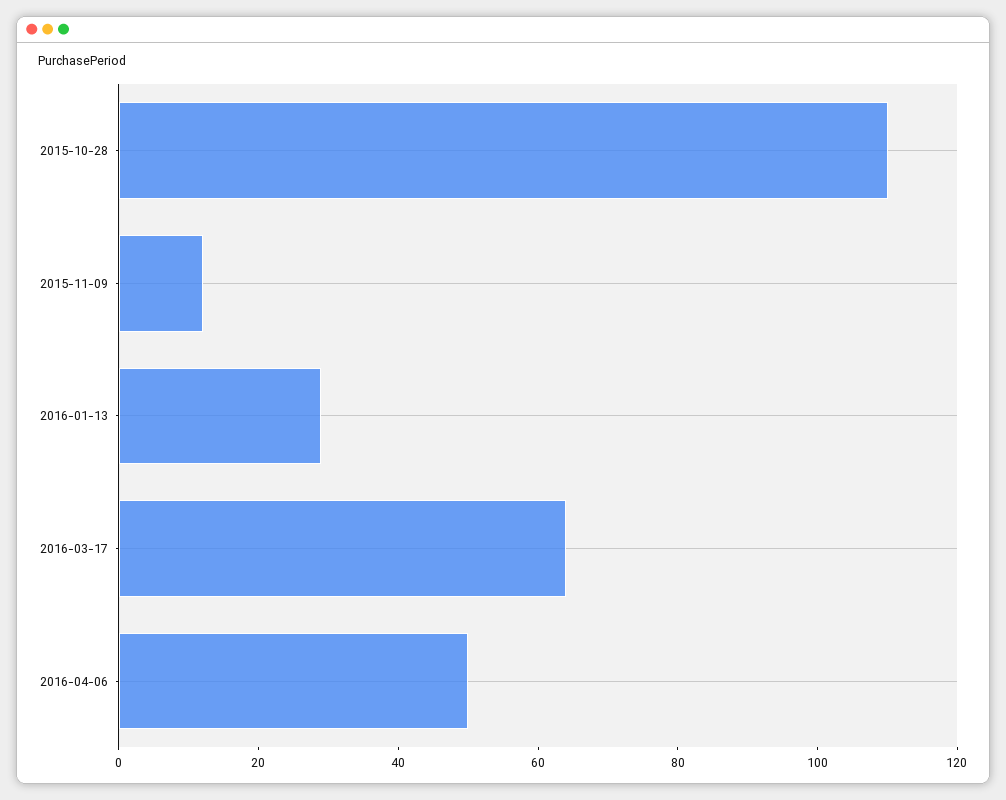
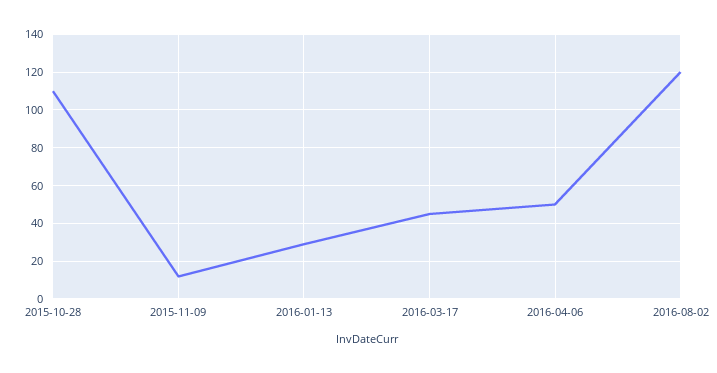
2016-03-17: 65 -> 45
2016-08-02: none -> 120

